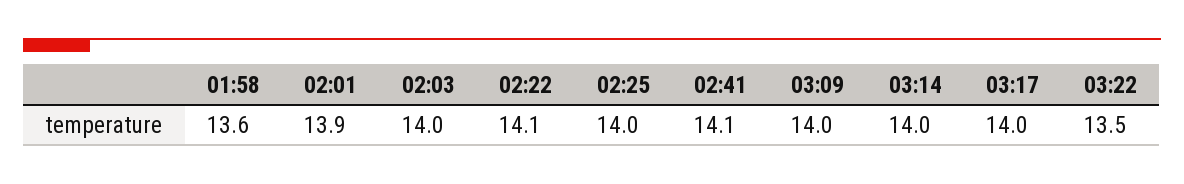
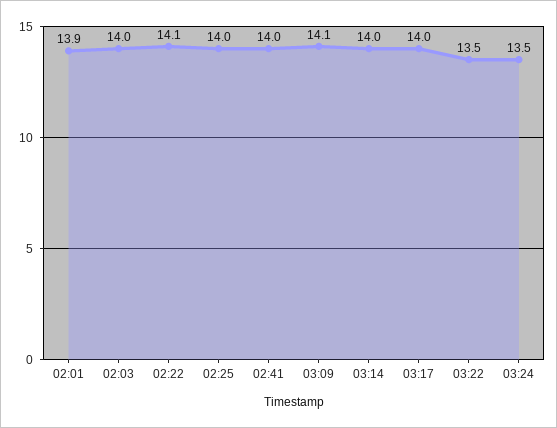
01:58: 13.6 -> none
02:41: 14.1 -> 14
03:09: 14 -> 14.1
03:24: none -> 13.5

